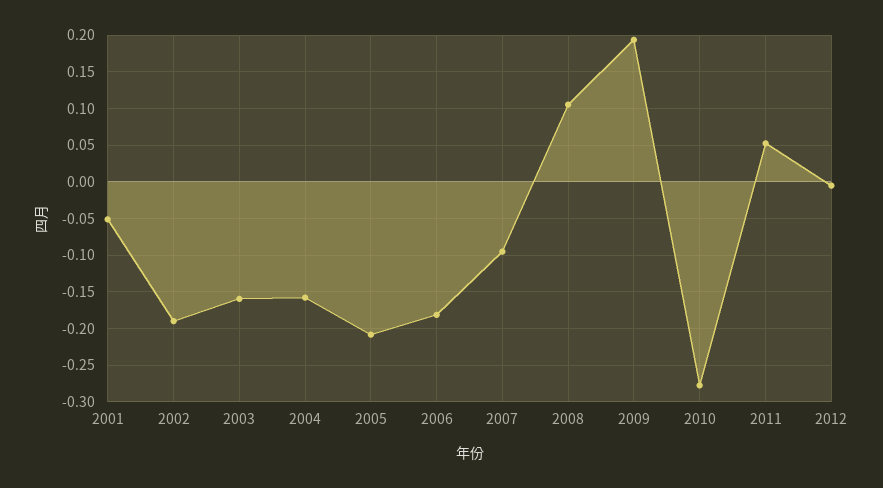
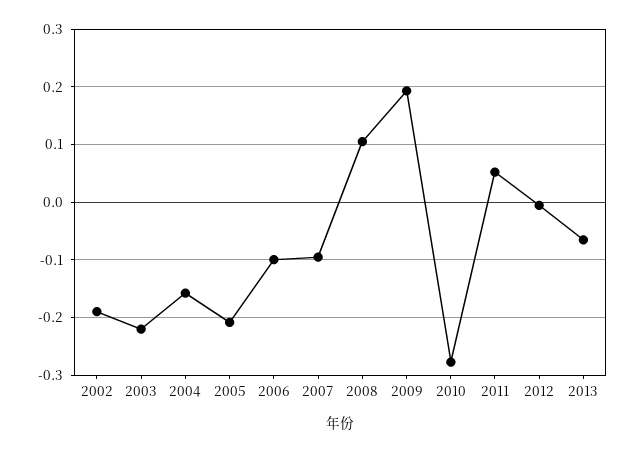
2001: -0.05 -> none
2003: -0.16 -> -0.22
2006: -0.18 -> -0.1
2013: none -> -0.06

